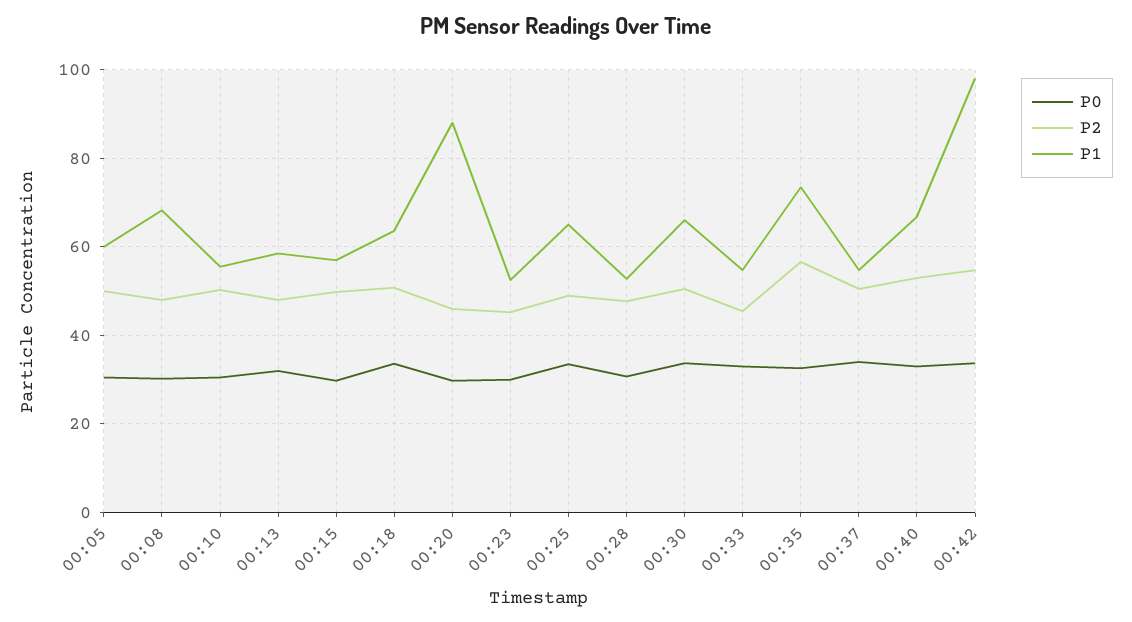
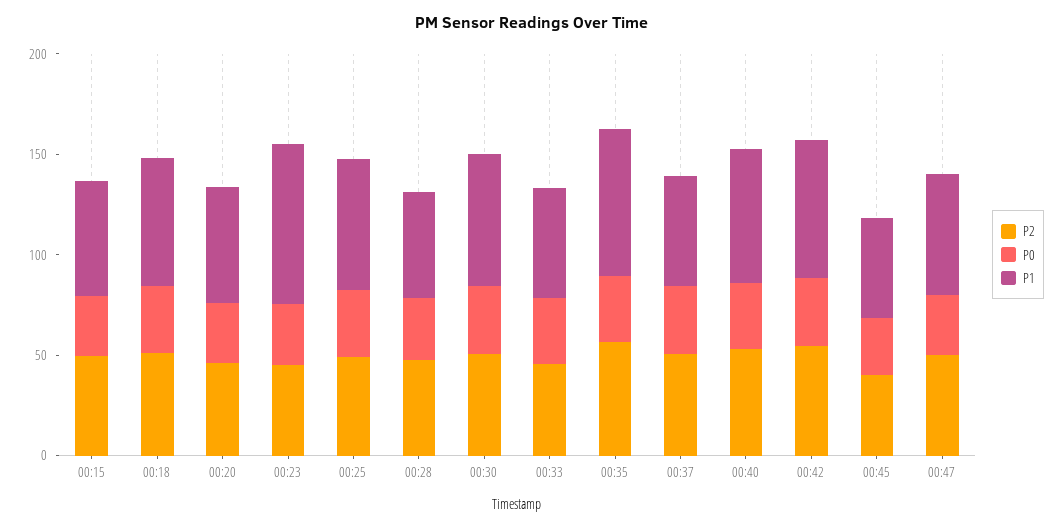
P0, 00:05: 30 -> none
P2, 00:05: 50 -> none
P1, 00:05: 60 -> none
P0, 00:08: 30 -> none
P2, 00:08: 48 -> none
P1, 00:08: 68 -> none
P0, 00:10: 30 -> none
P2, 00:10: 50 -> none
P1, 00:10: 56 -> none
P0, 00:13: 32 -> none
P2, 00:13: 48 -> none
P1, 00:13: 58 -> none
P1, 00:20: 88 -> 60
P1, 00:23: 52 -> 80
P1, 00:42: 98 -> 70
P2, 00:45: none -> 40
P0, 00:45: none -> 30
P1, 00:45: none -> 50
P2, 00:47: none -> 50
P0, 00:47: none -> 30
P1, 00:47: none -> 60

